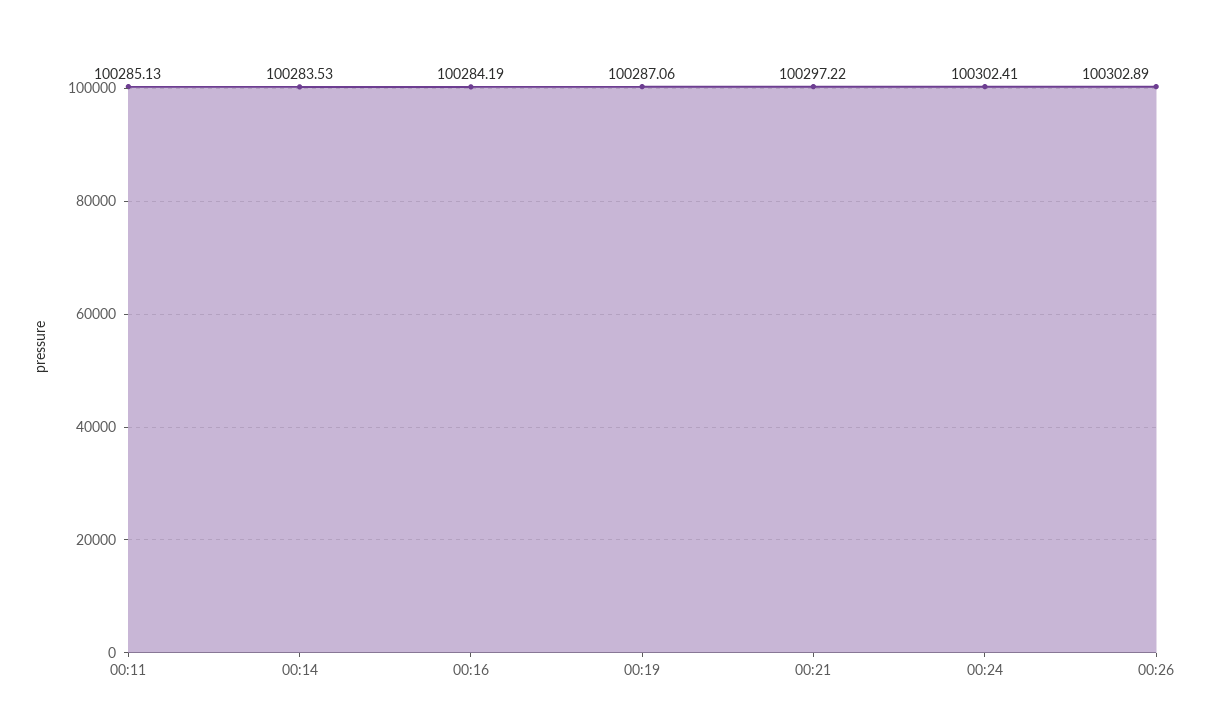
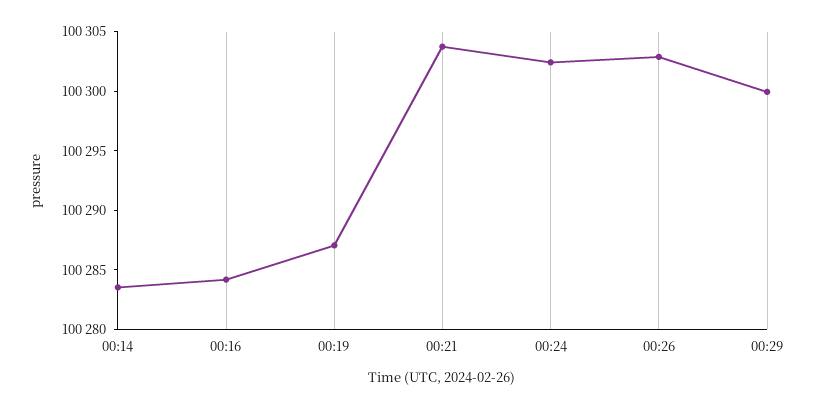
00:11: 100285.13 -> none
00:21: 100297.22 -> 100304
00:29: none -> 100300

